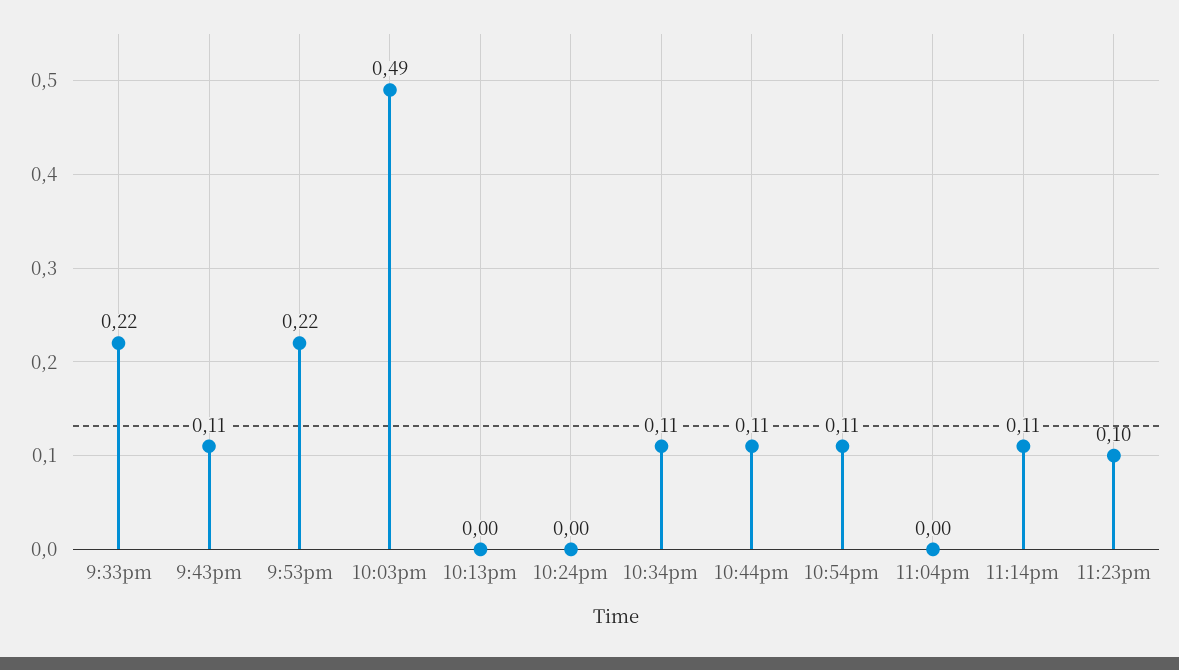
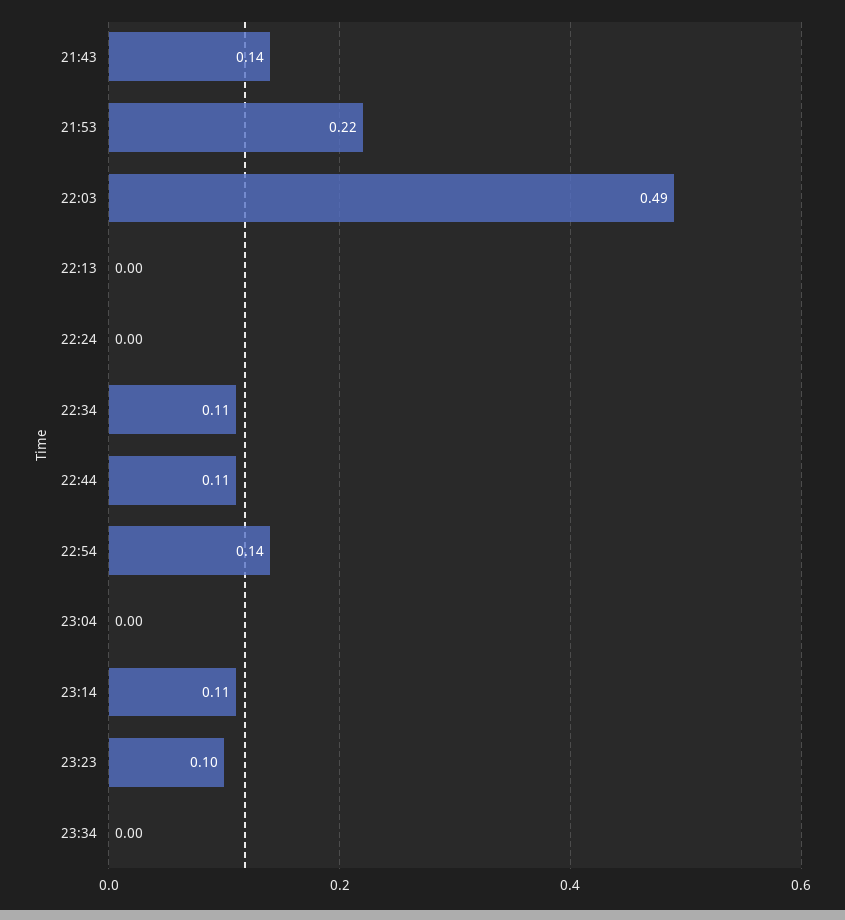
9:33pm: 0.22 -> none
9:43pm: 0.11 -> 0.14
10:54pm: 0.11 -> 0.14
23:34: none -> 0

